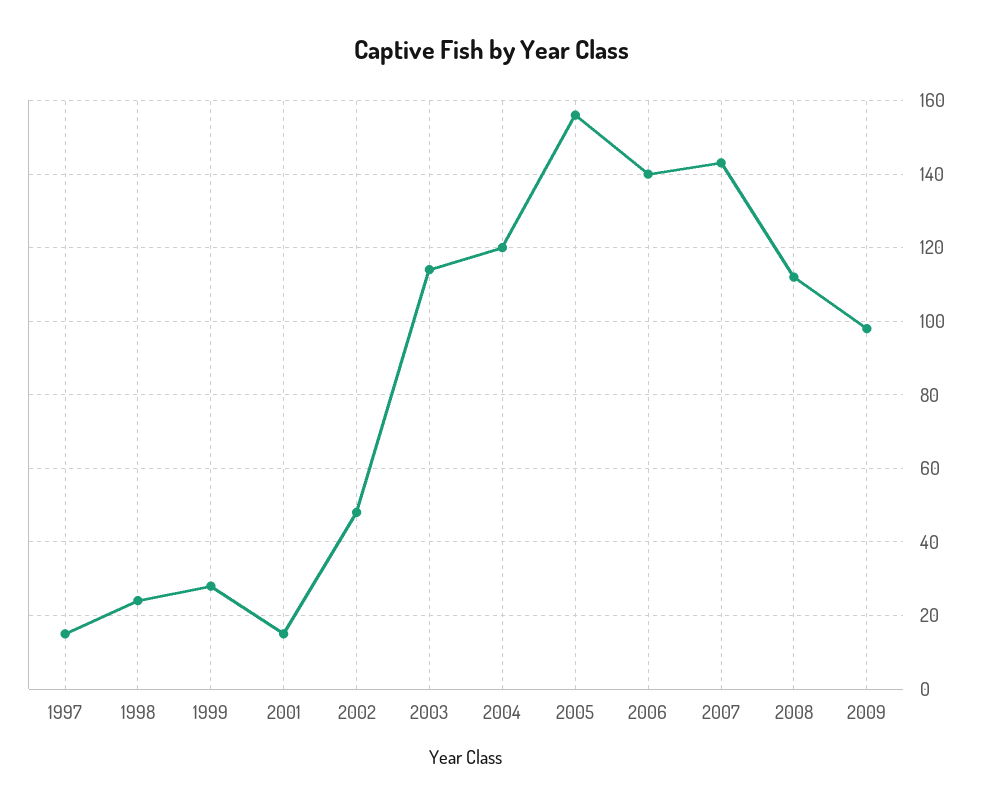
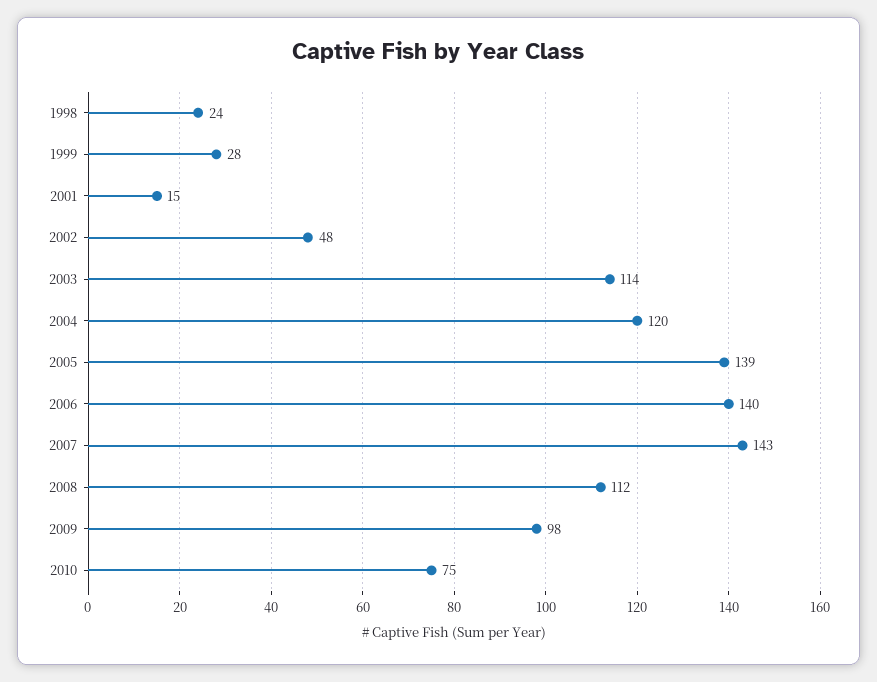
1997: 15 -> none
2005: 155 -> 139
2010: none -> 75

